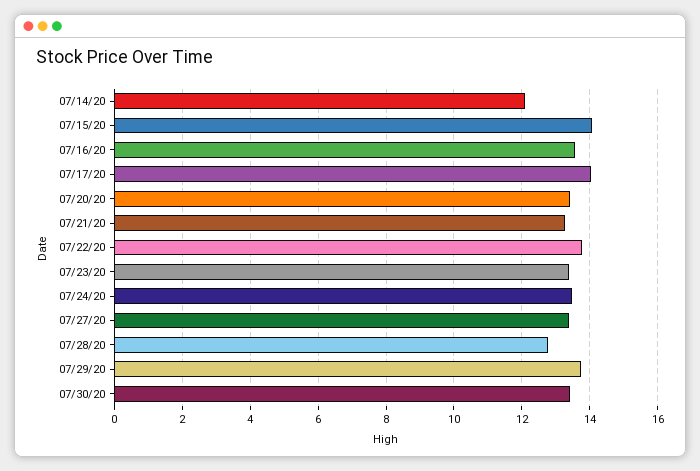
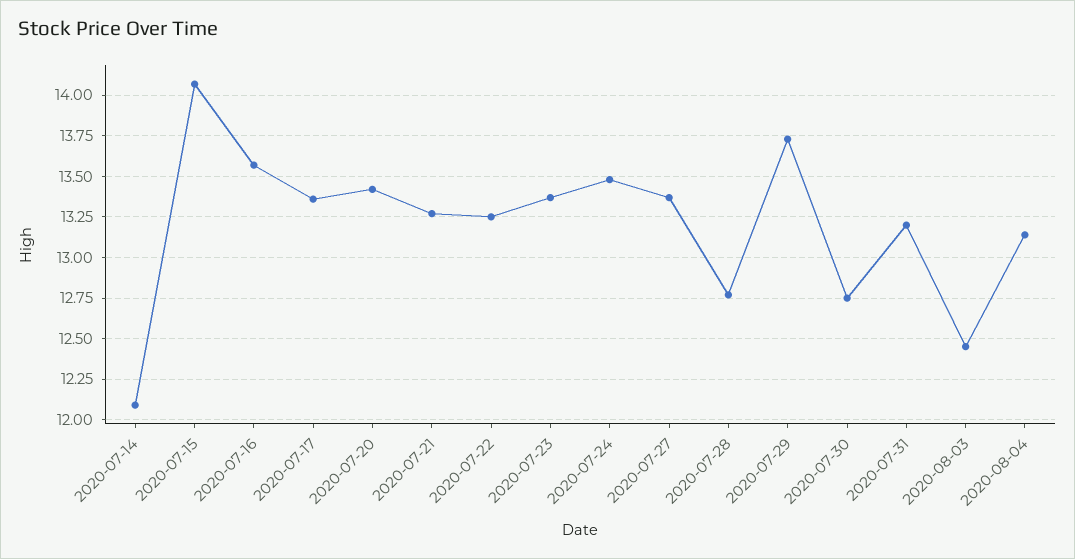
07/17/20: 14 -> 13.35
07/22/20: 13.8 -> 13.25
07/30/20: 13.4 -> 12.75
2020-07-31: none -> 13.2
2020-08-03: none -> 12.45
2020-08-04: none -> 13.15

